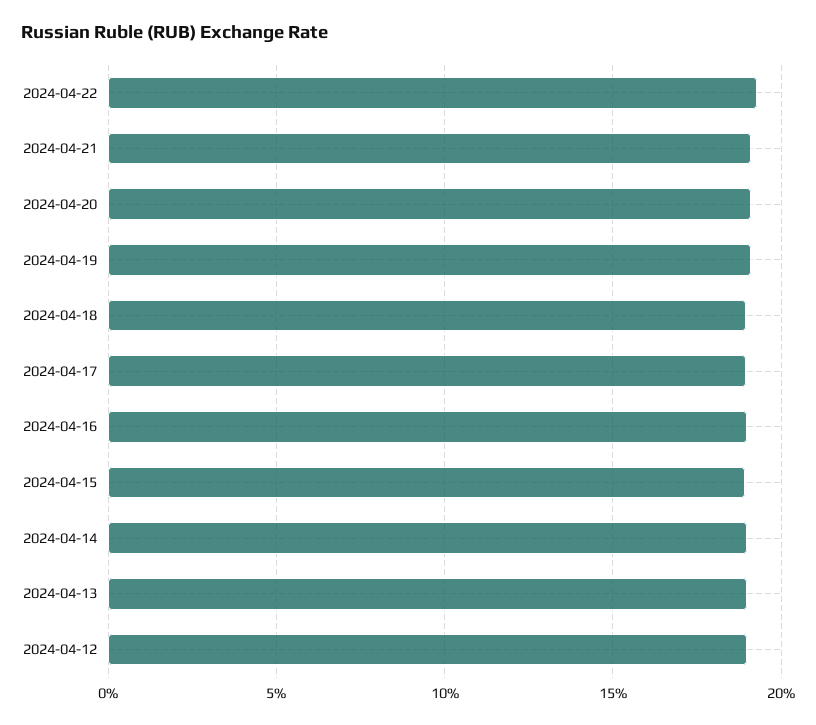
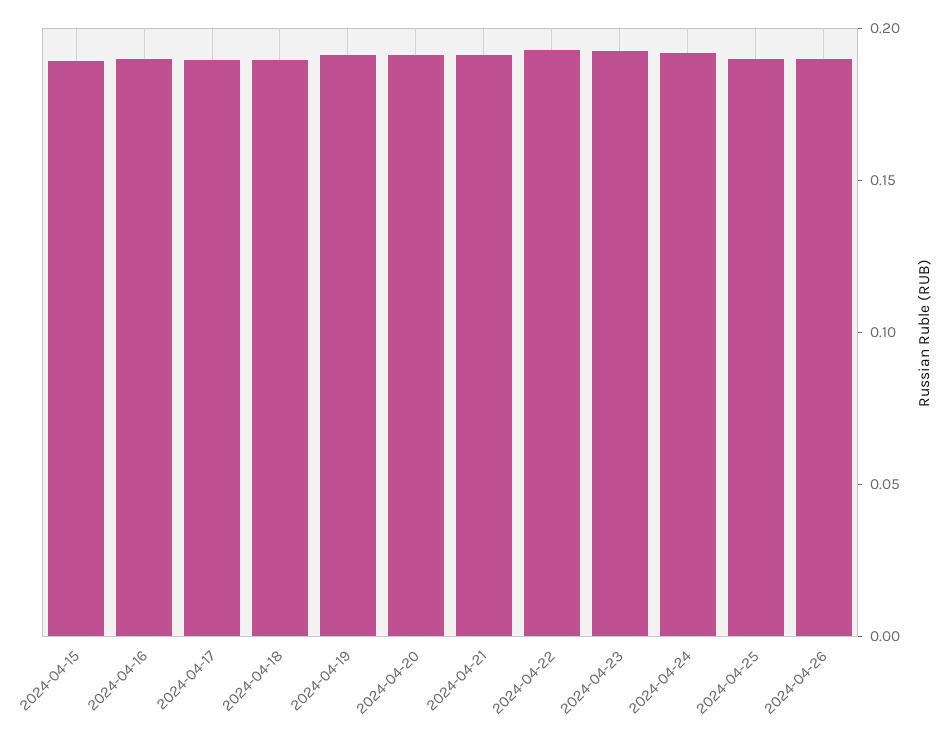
2024-04-14: 0.19 -> none
2024-04-13: 0.19 -> none
2024-04-12: 0.19 -> none
2024-04-23: none -> 0.19
2024-04-24: none -> 0.19
2024-04-25: none -> 0.19
2024-04-26: none -> 0.19

